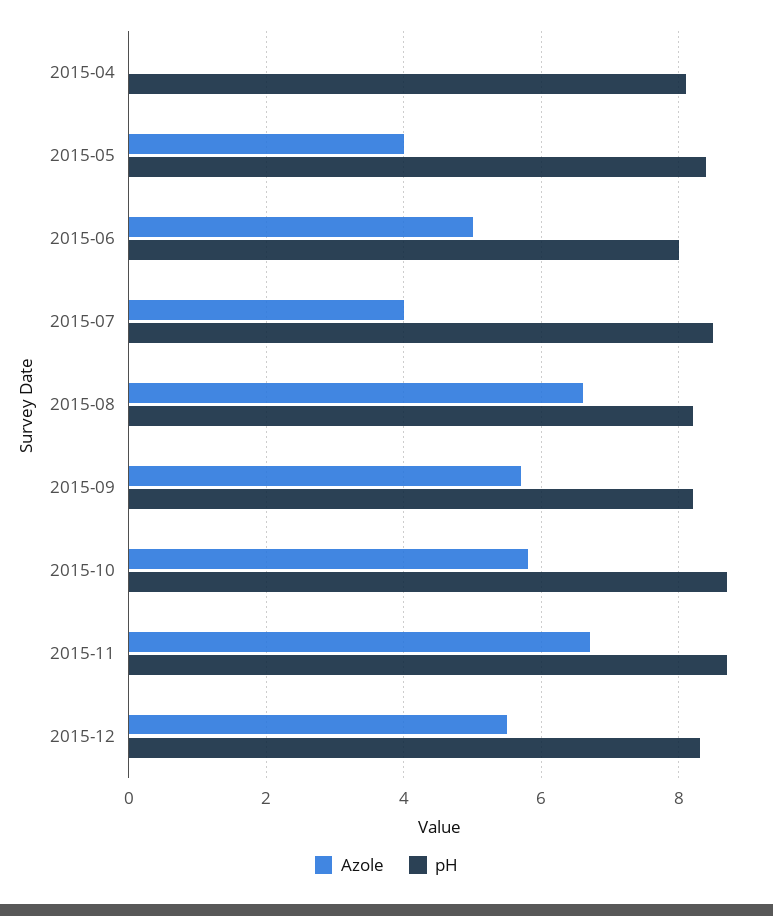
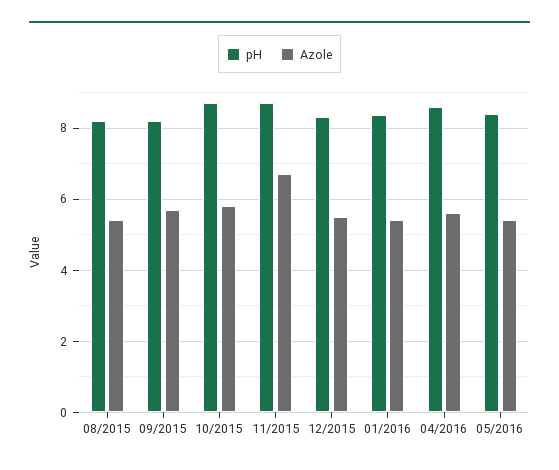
Azole, 2015-04: 0 -> none
pH, 2015-04: 8 -> none
Azole, 2015-05: 4 -> none
pH, 2015-05: 8.5 -> none
Azole, 2015-06: 5 -> none
pH, 2015-06: 8 -> none
Azole, 2015-07: 4 -> none
pH, 2015-07: 8.5 -> none
Azole, 2015-08: 6.5 -> 5.4
pH, 01/2016: none -> 8.4
Azole, 01/2016: none -> 5.4
pH, 04/2016: none -> 8.6
Azole, 04/2016: none -> 5.6
pH, 05/2016: none -> 8.4
Azole, 05/2016: none -> 5.4

